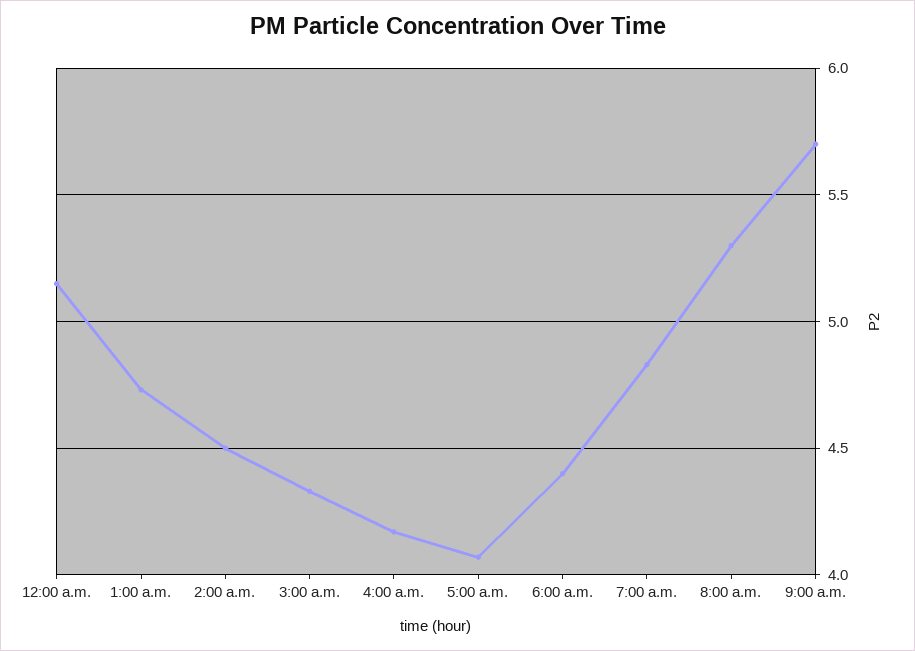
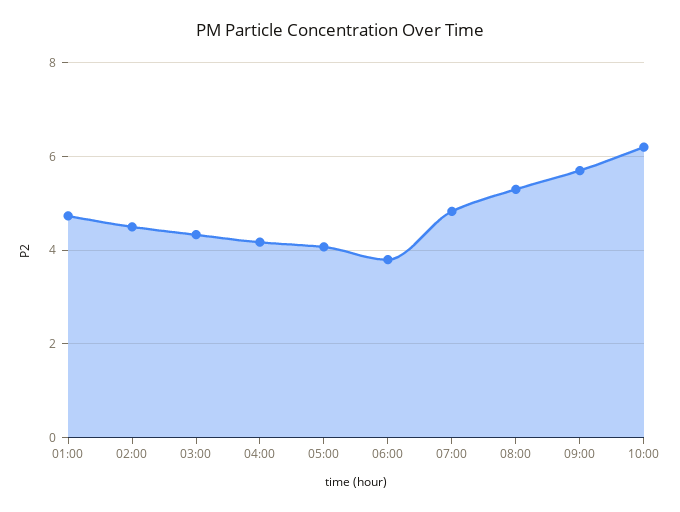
12:00 a.m.: 5.15 -> none
6:00 a.m.: 4.4 -> 3.8
10:00: none -> 6.2

